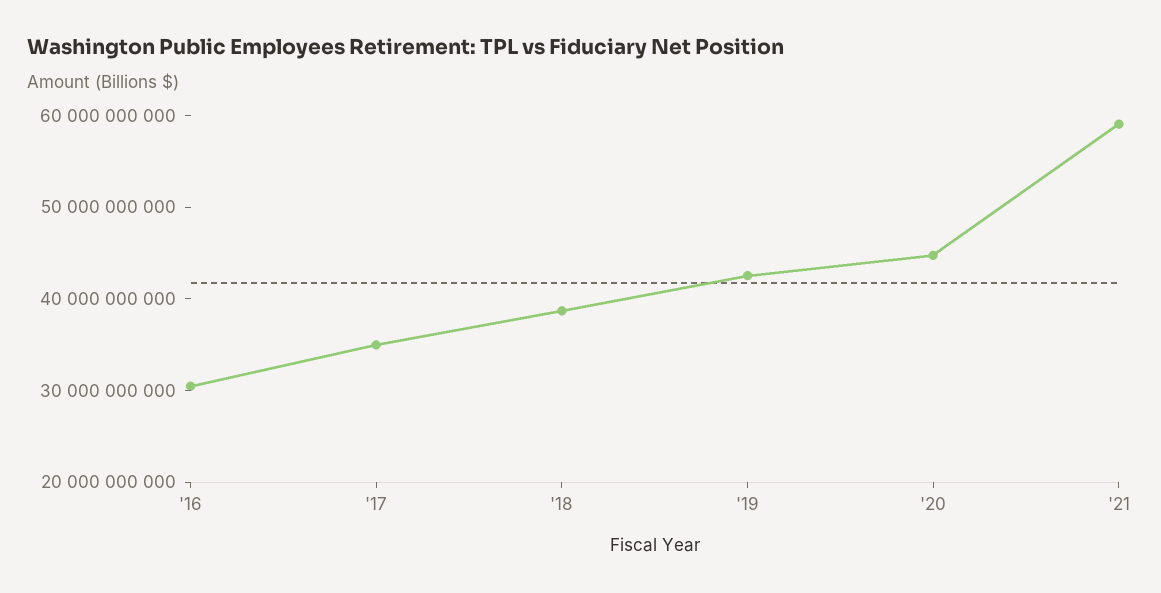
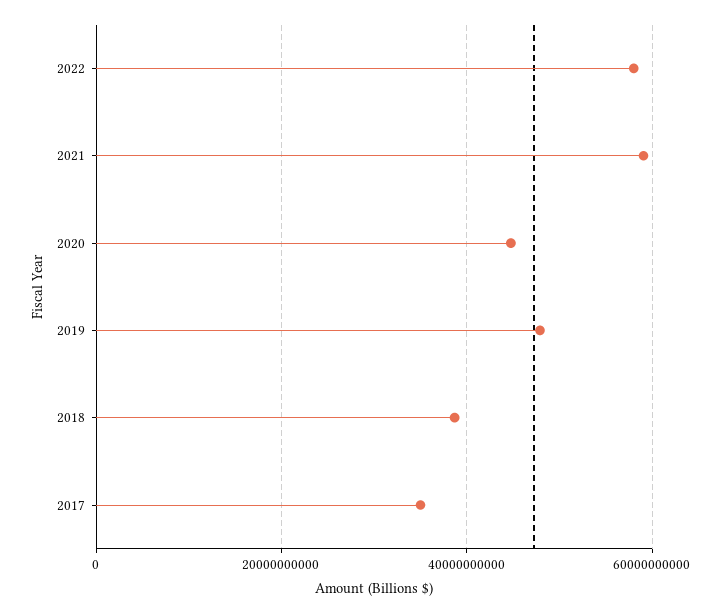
'16: 30000000000 -> none
'19: 42000000000 -> 48000000000
2022: none -> 58000000000

